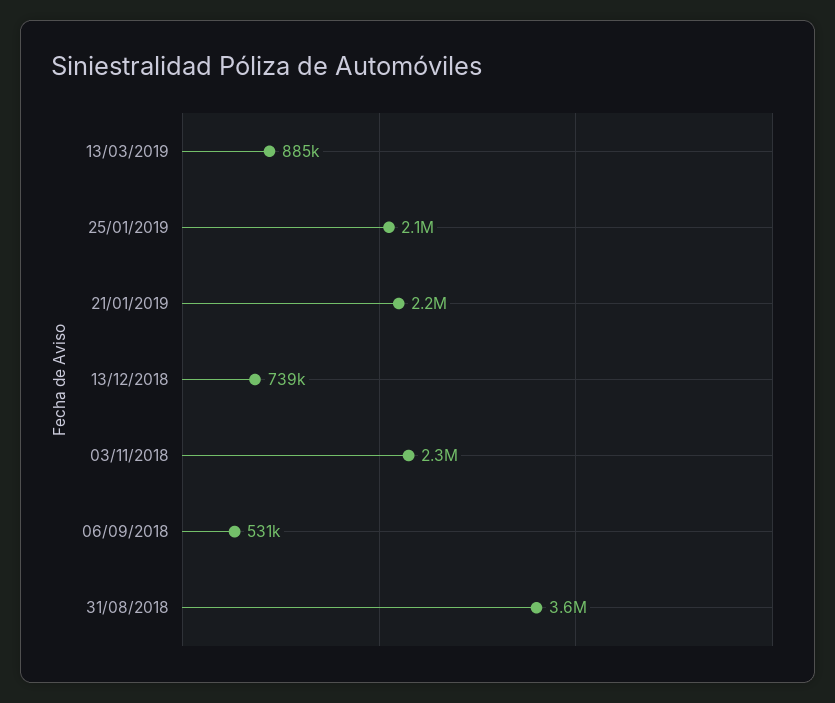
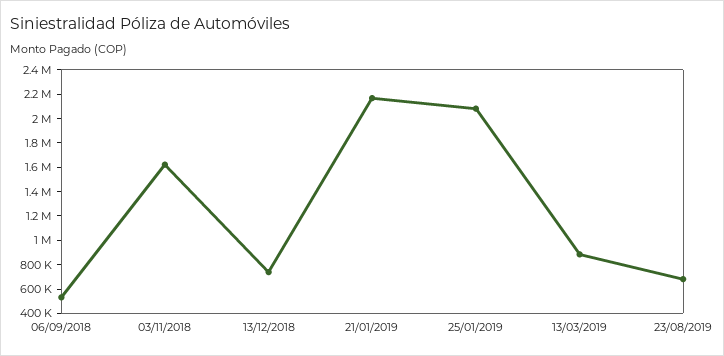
03/11/2018: 2300000 -> 1600000
31/08/2018: 3600000 -> none
23/08/2019: none -> 700000

